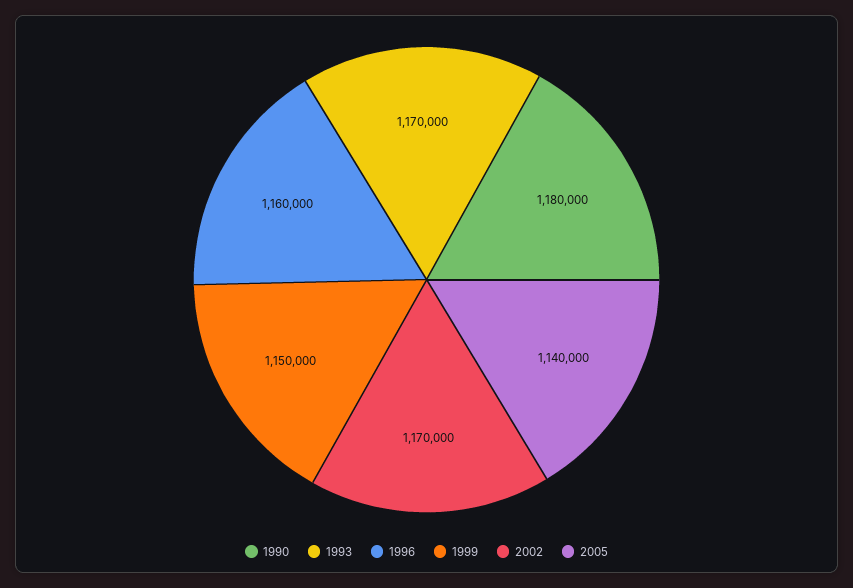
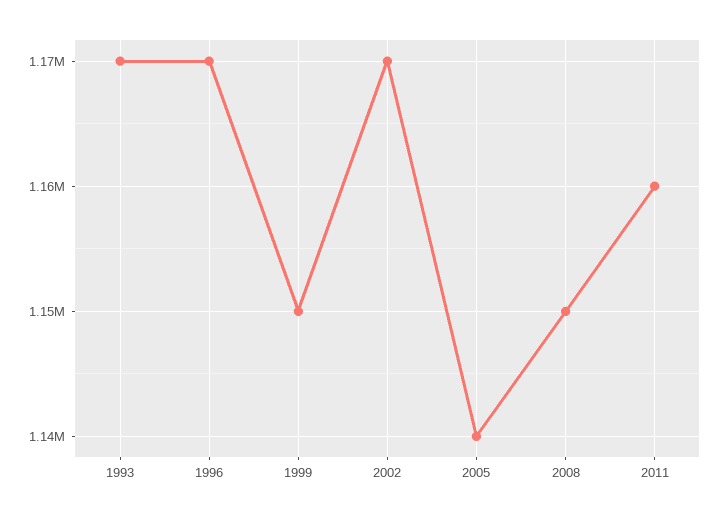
1990: 1180000 -> none
1996: 1160000 -> 1170000
2008: none -> 1150000
2011: none -> 1160000

